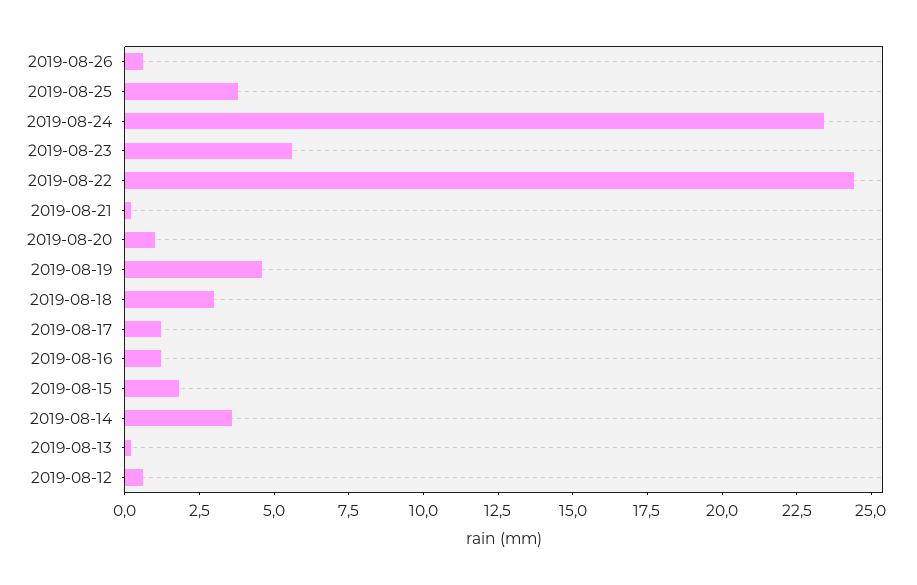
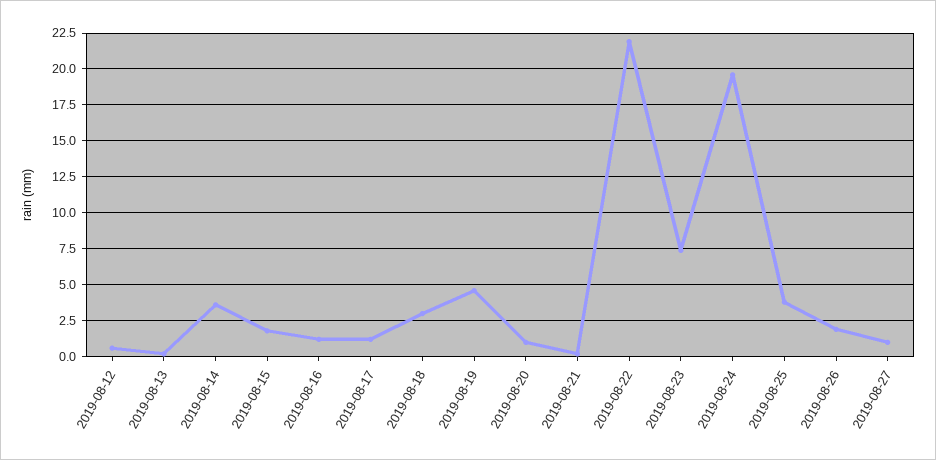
2019-08-26: 0.5 -> 2
2019-08-24: 23.5 -> 19.5
2019-08-23: 5.5 -> 7.5
2019-08-22: 24.5 -> 22
2019-08-27: none -> 1

